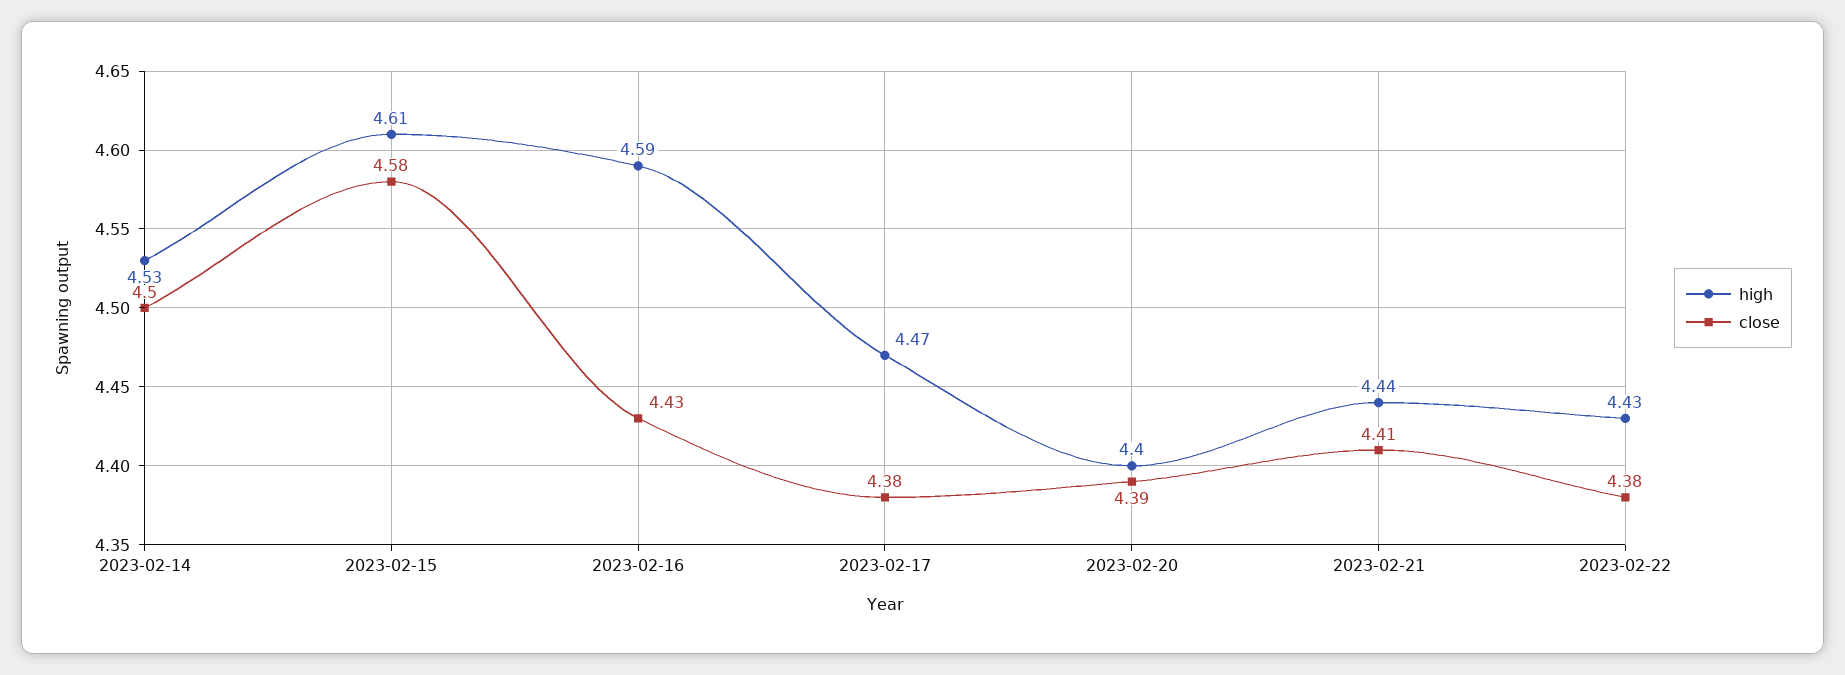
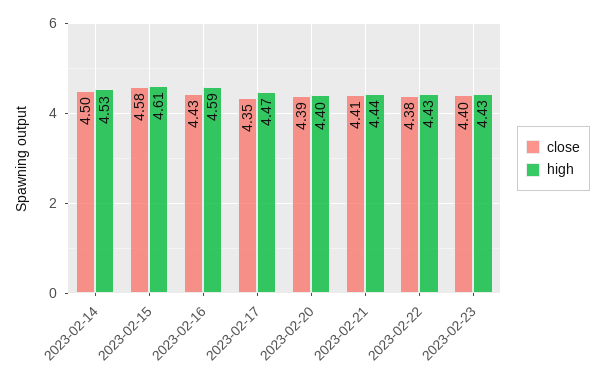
close, 2023-02-17: 4.38 -> 4.35
close, 2023-02-23: none -> 4.4
high, 2023-02-23: none -> 4.43

